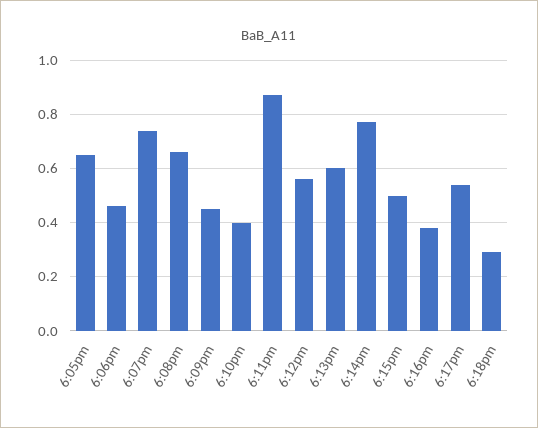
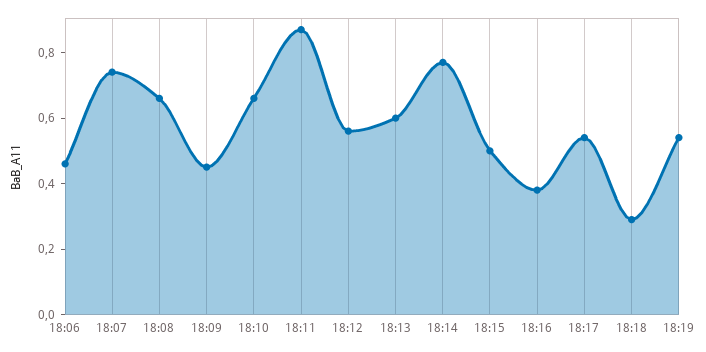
6:05pm: 0.65 -> none
6:10pm: 0.4 -> 0.65
18:19: none -> 0.55

